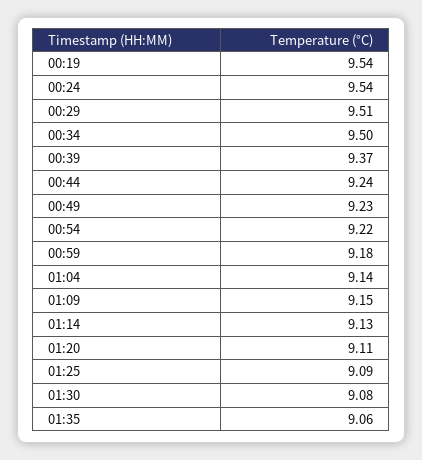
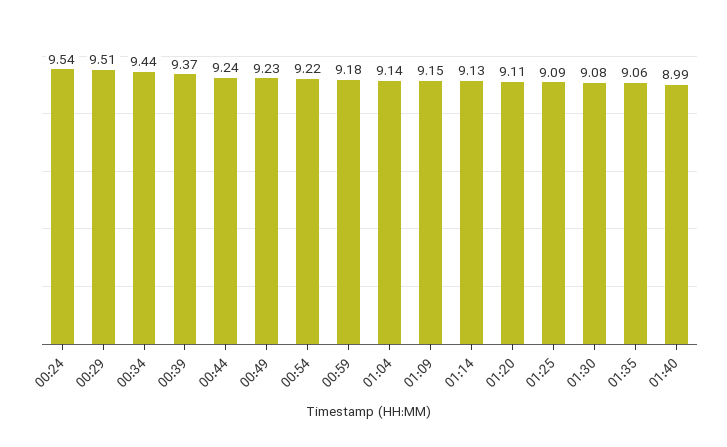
00:19: 9.54 -> none
00:34: 9.5 -> 9.44
01:40: none -> 8.99

